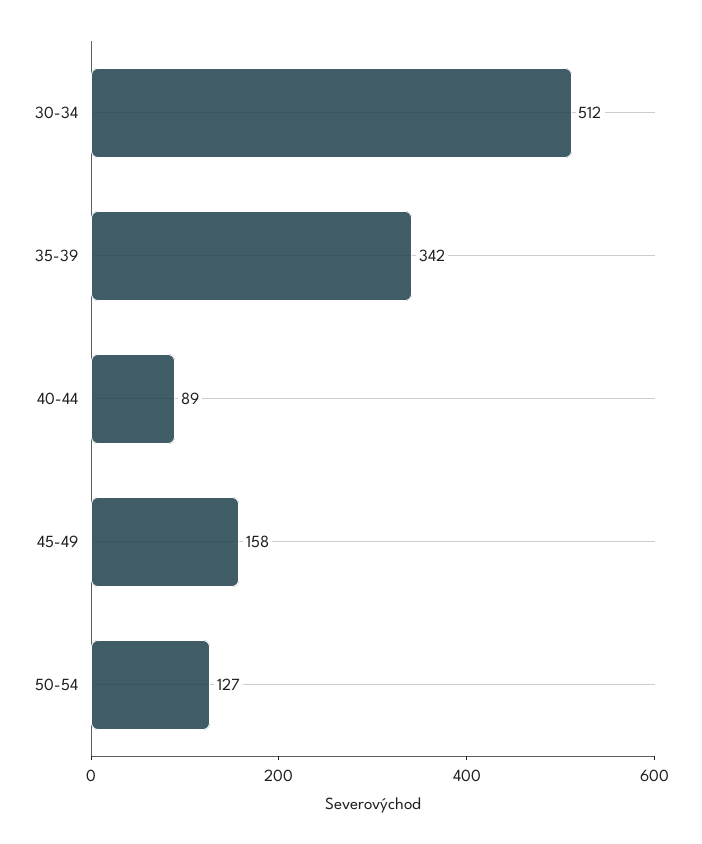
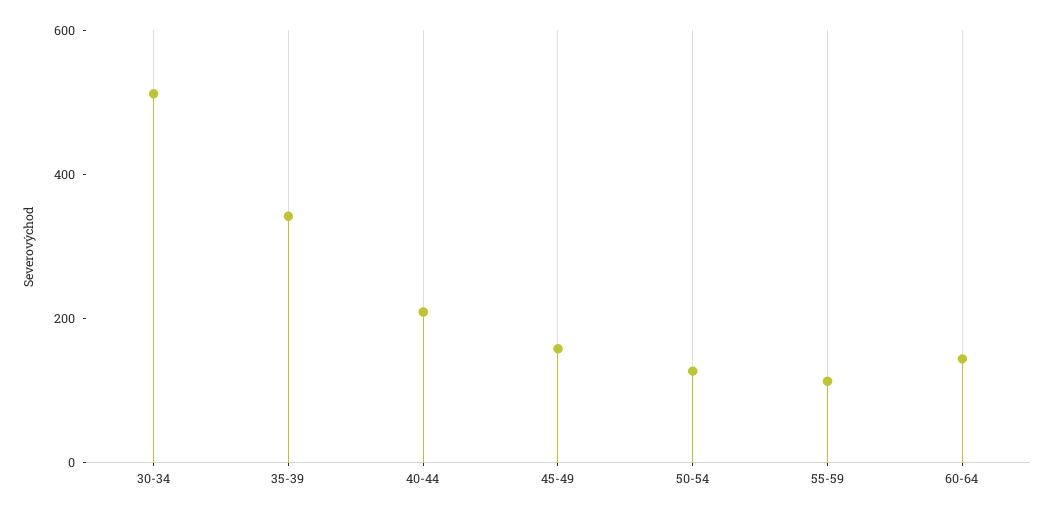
40-44: 89 -> 200
55-59: none -> 100
60-64: none -> 150

